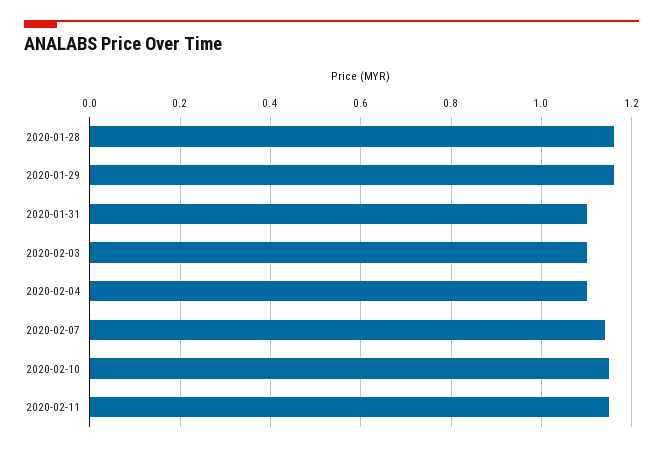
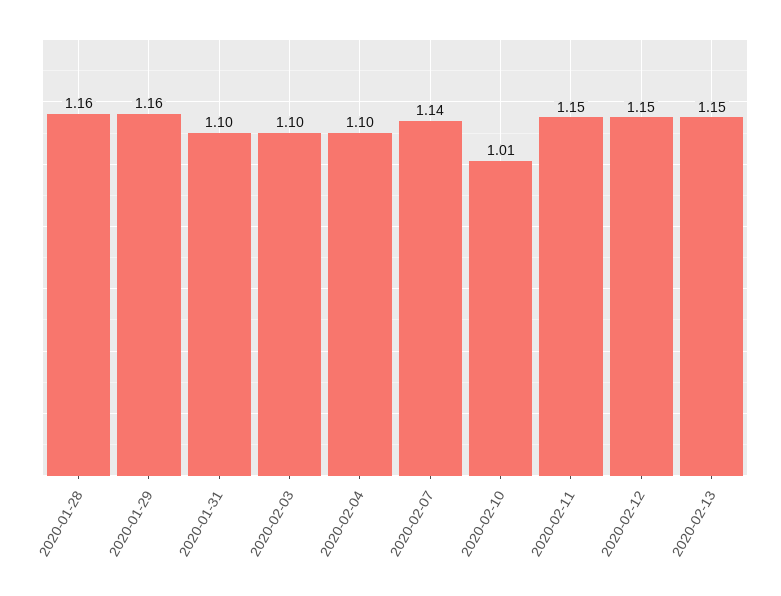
2020-02-10: 1.15 -> 1.01
2020-02-12: none -> 1.15
2020-02-13: none -> 1.15

